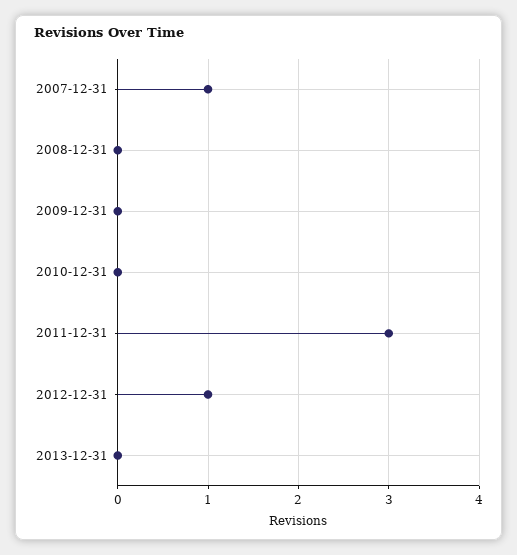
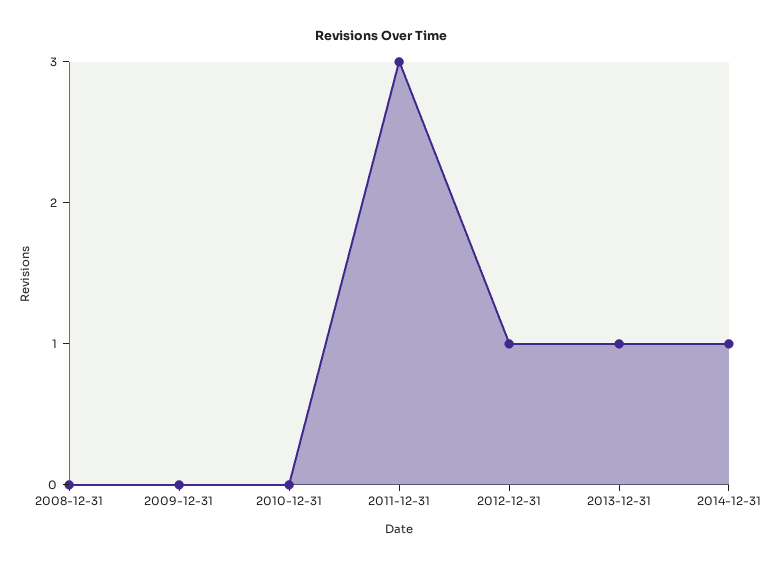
2007-12-31: 1 -> none
2013-12-31: 0 -> 1
2014-12-31: none -> 1

